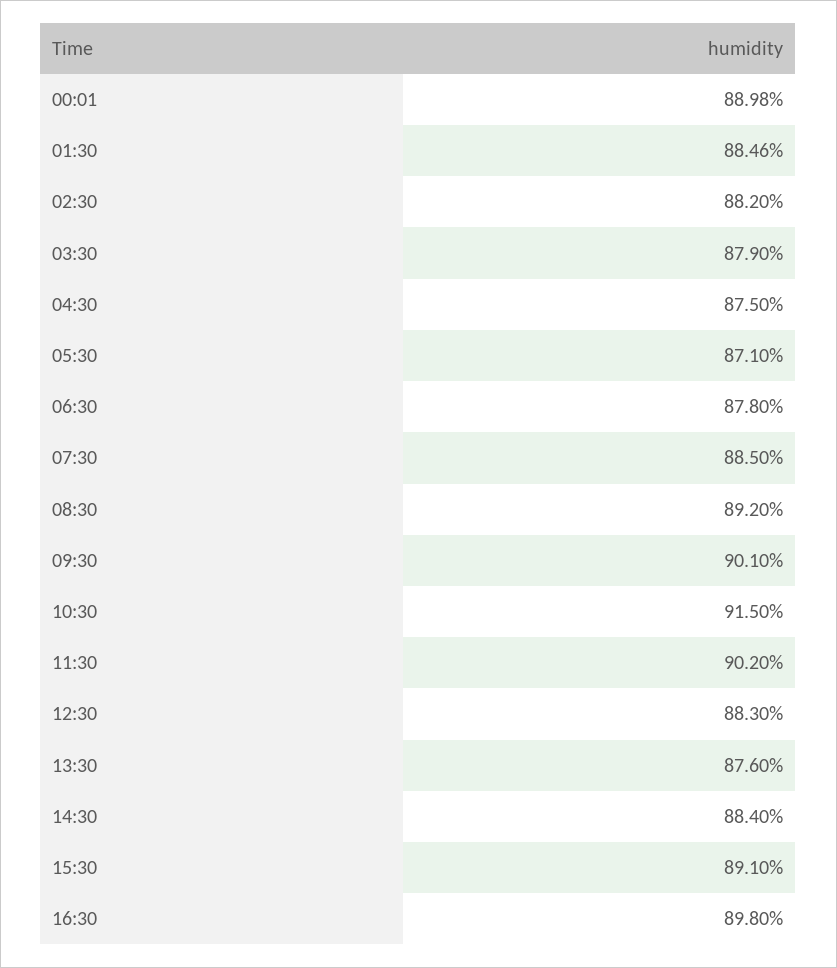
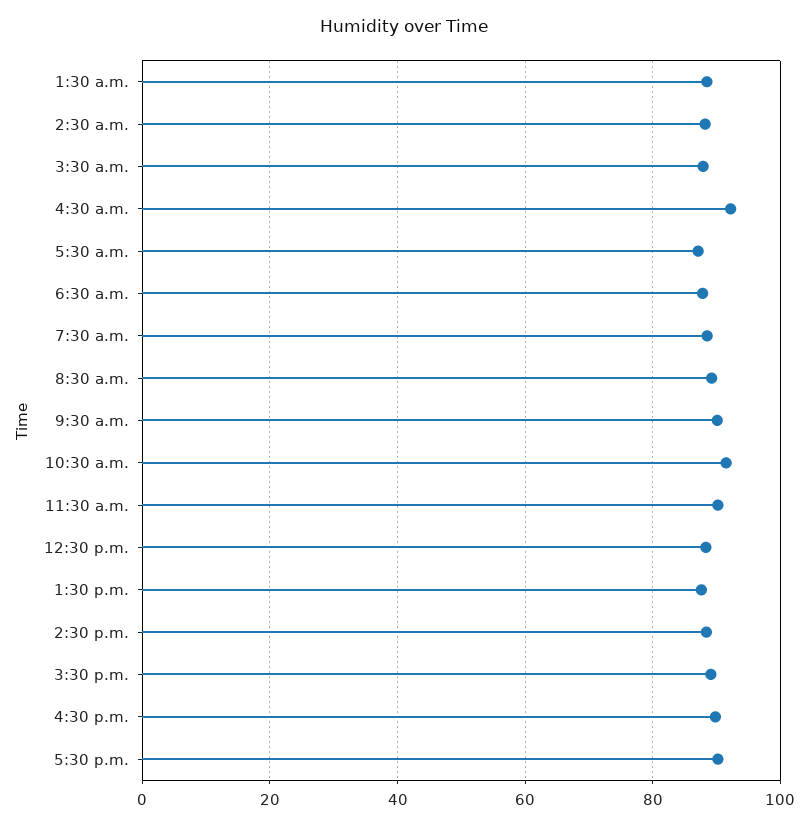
00:01: 88.98 -> none
04:30: 87.5 -> 92
5:30 p.m.: none -> 90

